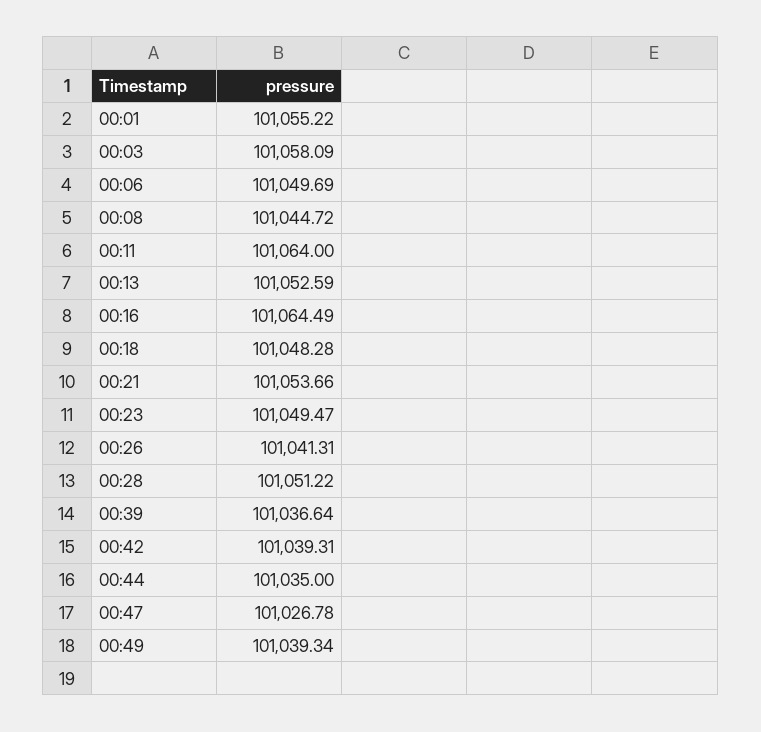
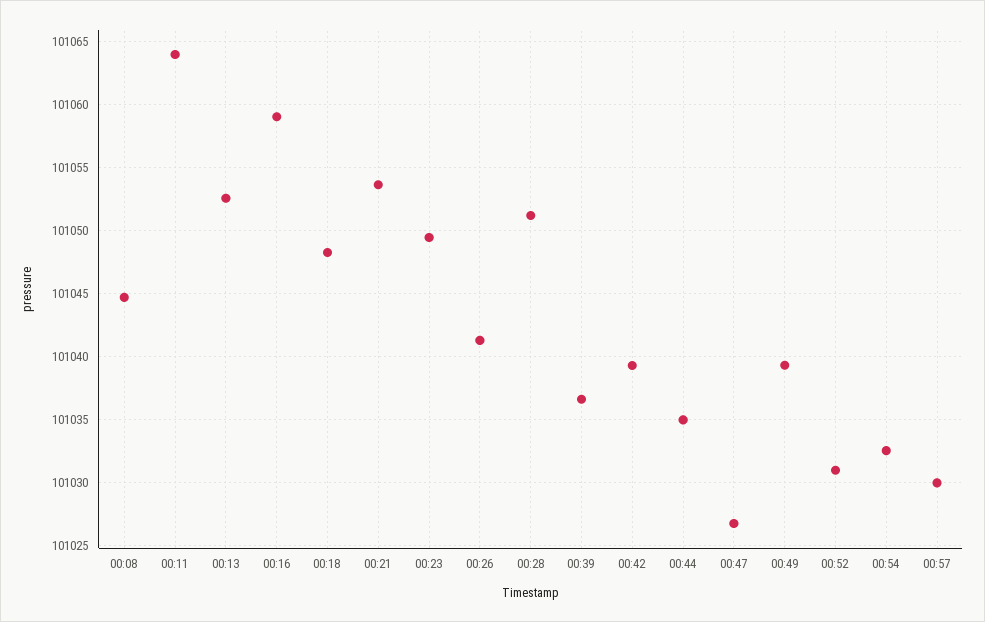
00:01: 101055.22 -> none
00:03: 101058.09 -> none
00:06: 101049.69 -> none
00:16: 101064.49 -> 101059
00:52: none -> 101031
00:54: none -> 101032.5
00:57: none -> 101030

